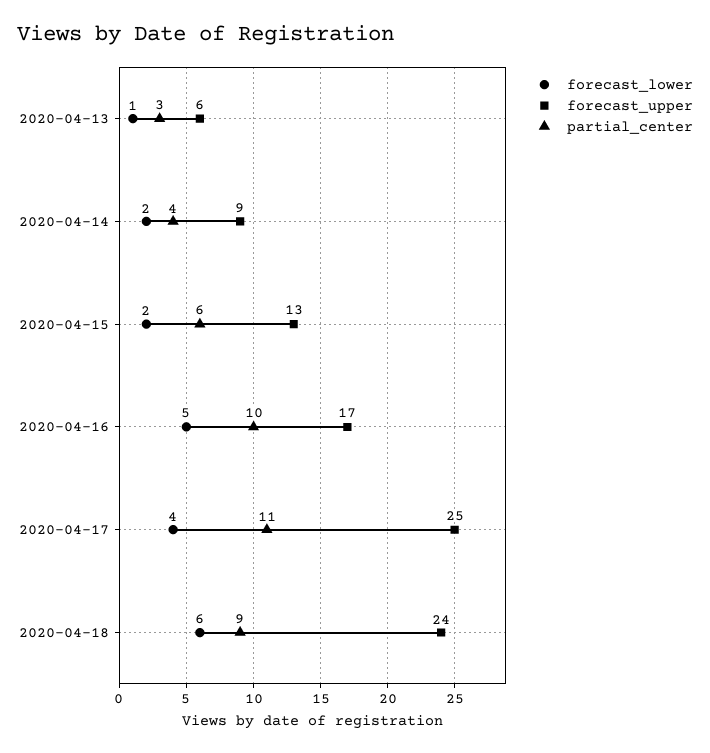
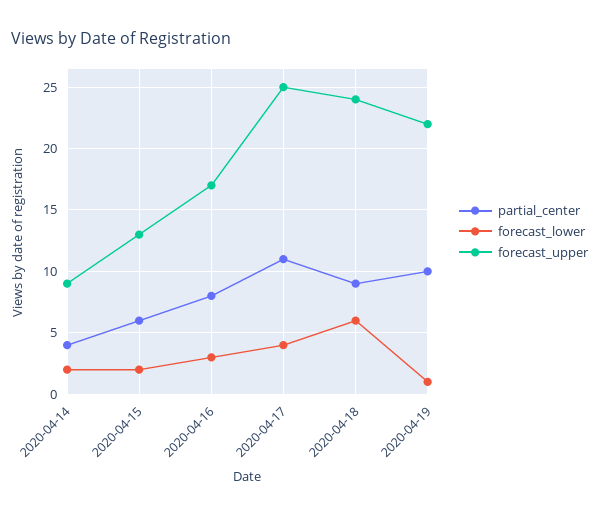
forecast_lower, 2020-04-13: 1 -> none
forecast_upper, 2020-04-13: 6 -> none
partial_center, 2020-04-13: 3 -> none
forecast_lower, 2020-04-16: 5 -> 3
partial_center, 2020-04-16: 10 -> 8
partial_center, 2020-04-19: none -> 10
forecast_lower, 2020-04-19: none -> 1
forecast_upper, 2020-04-19: none -> 22

